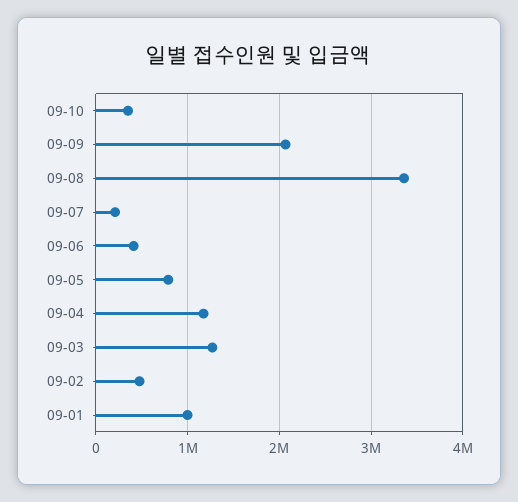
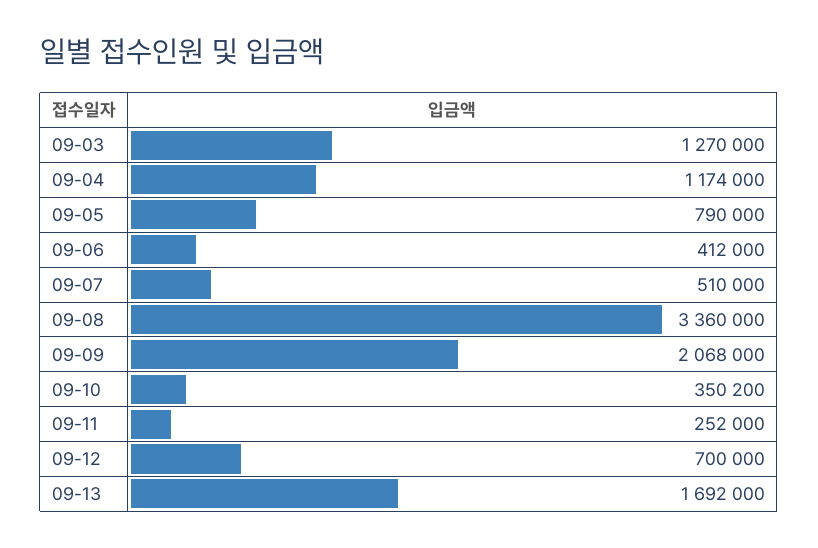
09-07: 200000 -> 510000
09-02: 500000 -> none
09-01: 1000000 -> none
09-11: none -> 252000
09-12: none -> 700000
09-13: none -> 1692000

